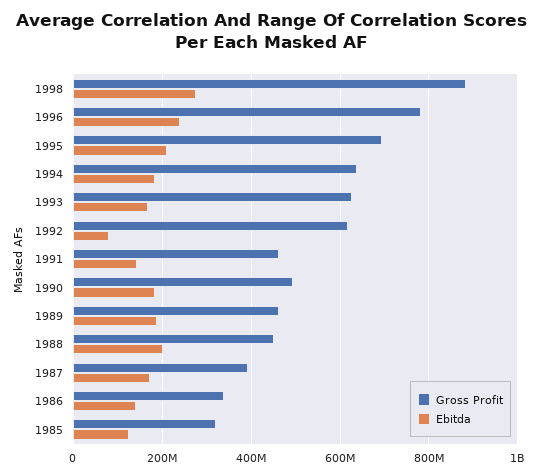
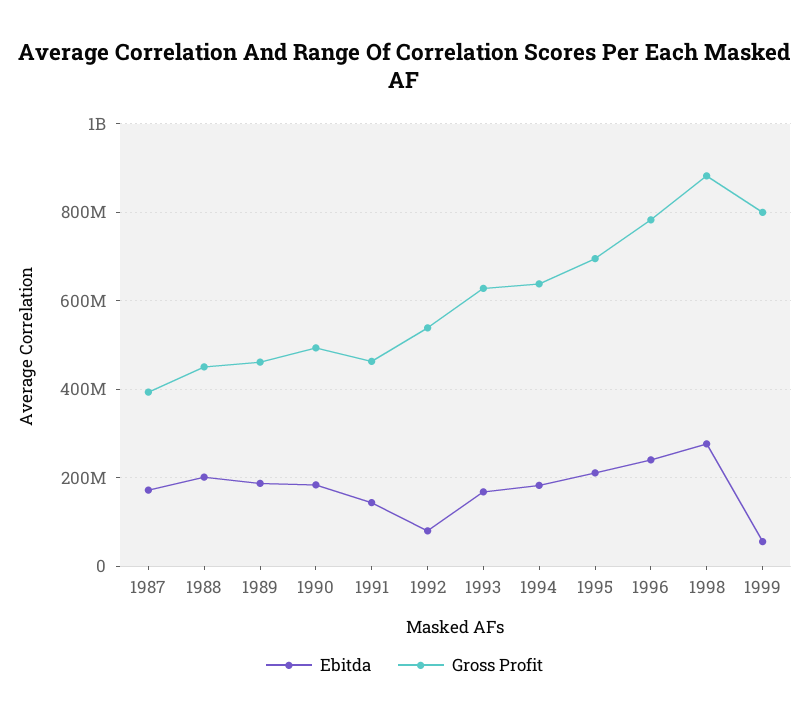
Gross Profit, 1992: 620000000 -> 540000000
Gross Profit, 1986: 340000000 -> none
Ebitda, 1986: 140000000 -> none
Gross Profit, 1985: 320000000 -> none
Ebitda, 1985: 120000000 -> none
Ebitda, 1999: none -> 60000000
Gross Profit, 1999: none -> 800000000

